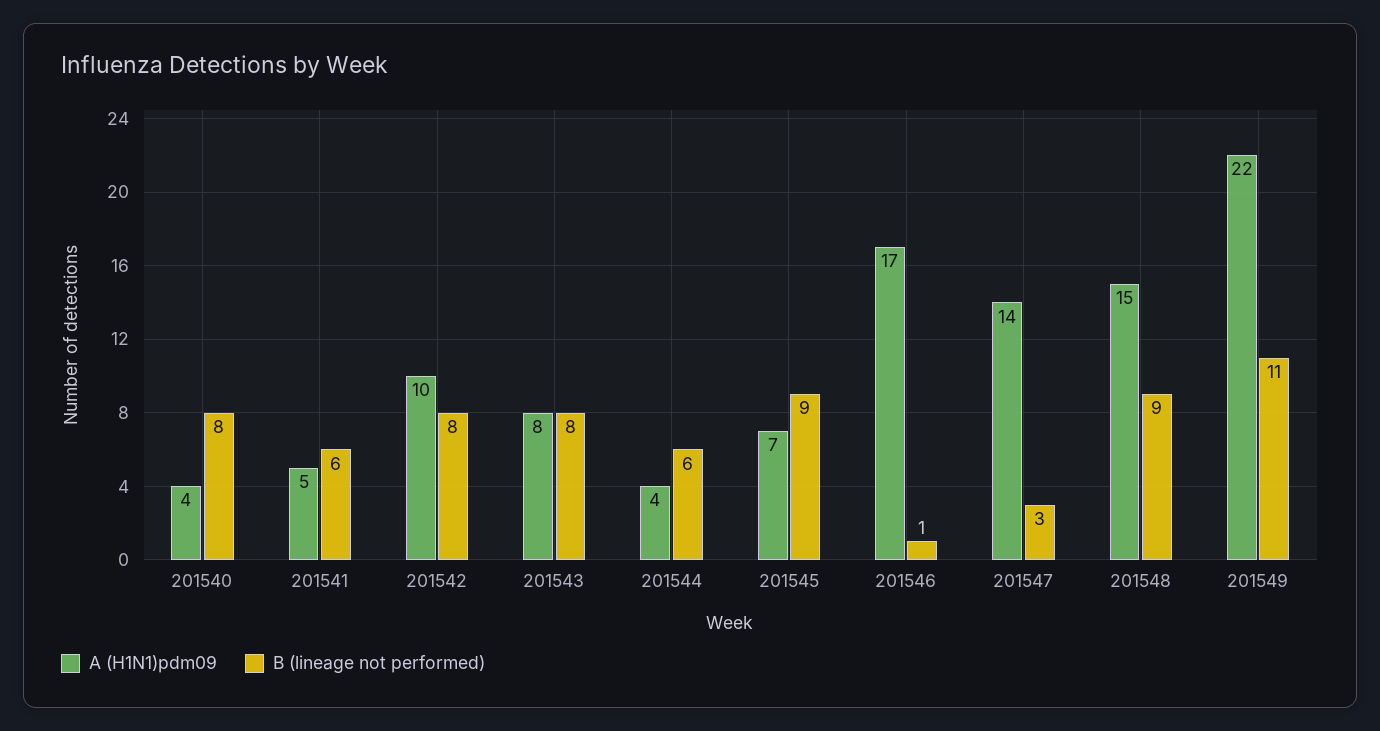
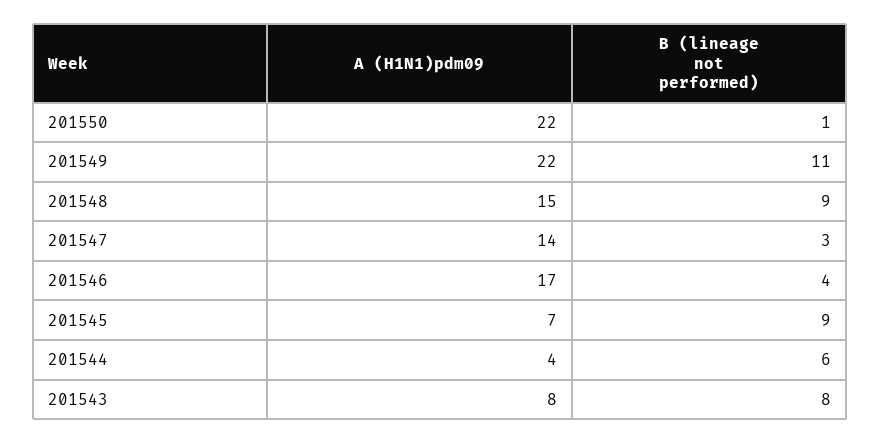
A (H1N1)pdm09, 201540: 4 -> none
B (lineage not performed), 201540: 8 -> none
A (H1N1)pdm09, 201541: 5 -> none
B (lineage not performed), 201541: 6 -> none
A (H1N1)pdm09, 201542: 10 -> none
B (lineage not performed), 201542: 8 -> none
B (lineage not performed), 201546: 1 -> 4
A (H1N1)pdm09, 201550: none -> 22
B (lineage not performed), 201550: none -> 1

